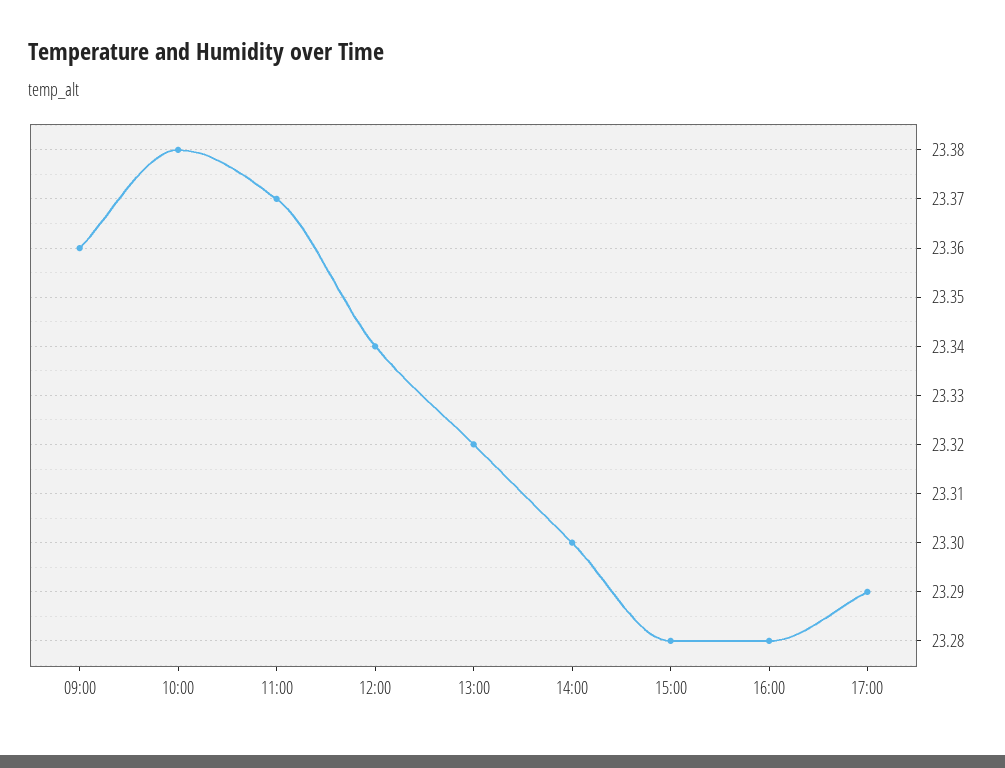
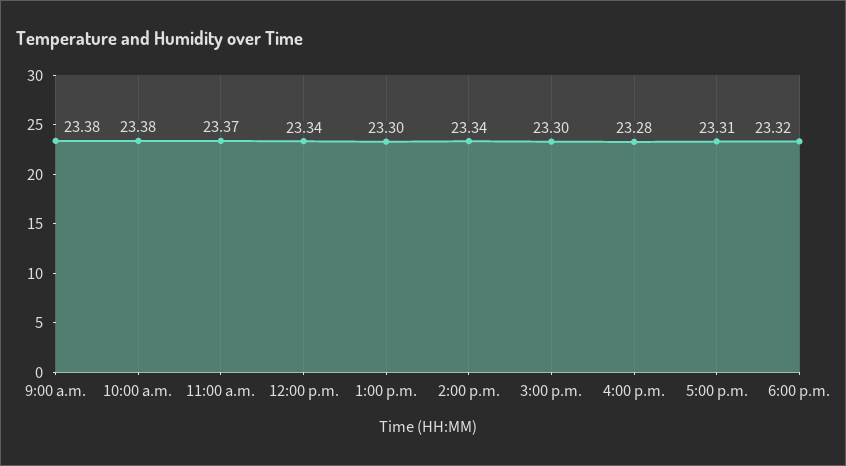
09:00: 23.36 -> 23.38
13:00: 23.32 -> 23.3
14:00: 23.3 -> 23.34
15:00: 23.28 -> 23.3
17:00: 23.29 -> 23.31
6:00 p.m.: none -> 23.32

